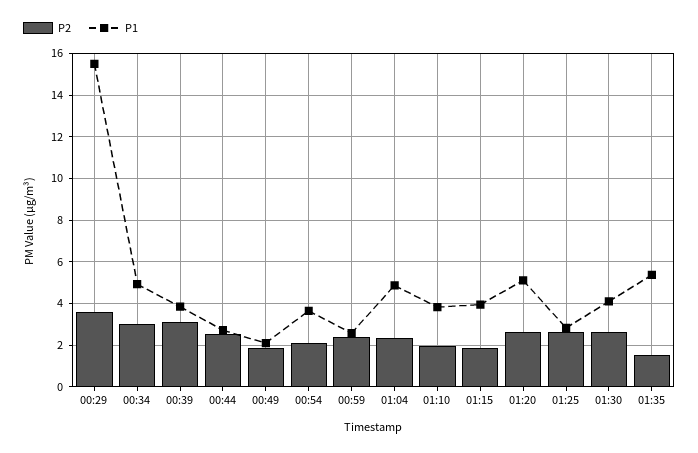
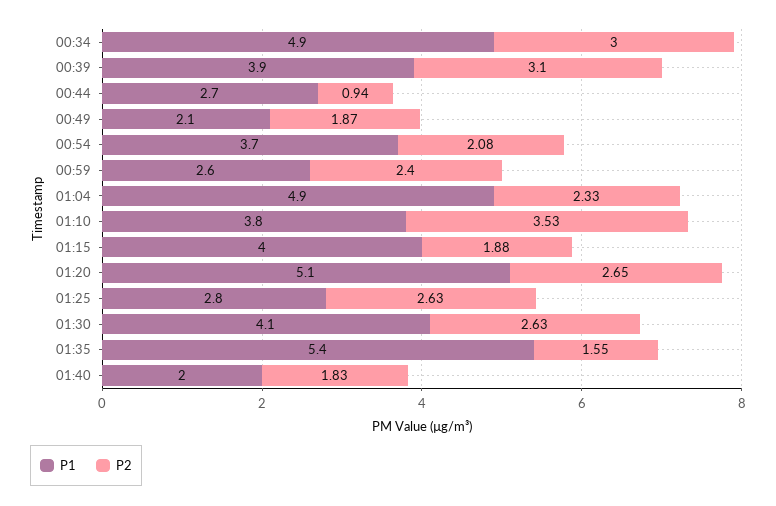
P2, 00:29: 3.5 -> none
P1, 00:29: 15.5 -> none
P2, 00:44: 2.5 -> 0.94
P2, 01:10: 2 -> 3.53
P1, 01:40: none -> 2
P2, 01:40: none -> 1.83

